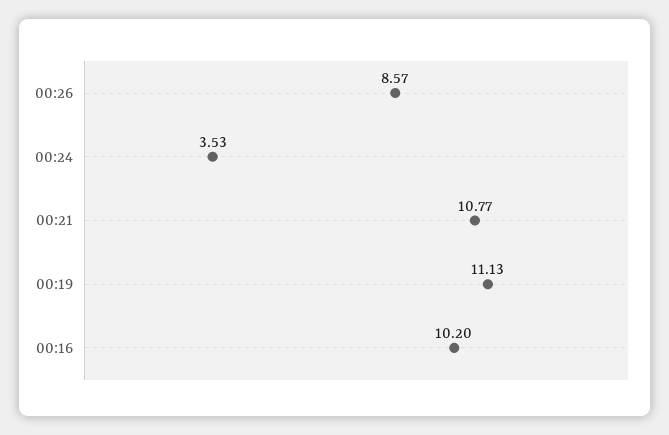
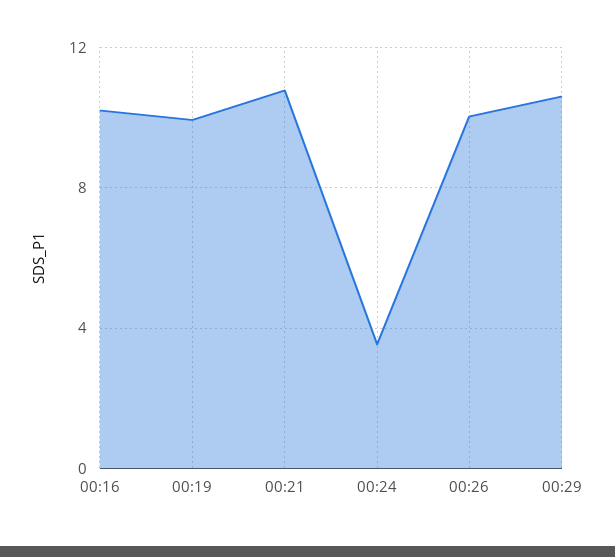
00:26: 8.57 -> 10
00:19: 11.13 -> 10
00:29: none -> 10.5

